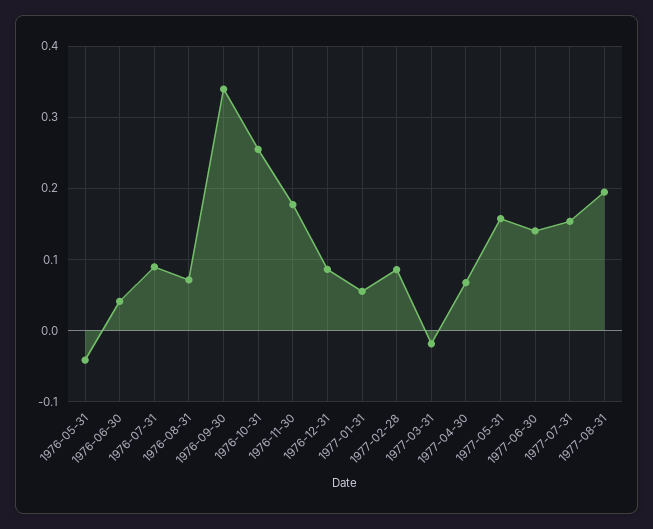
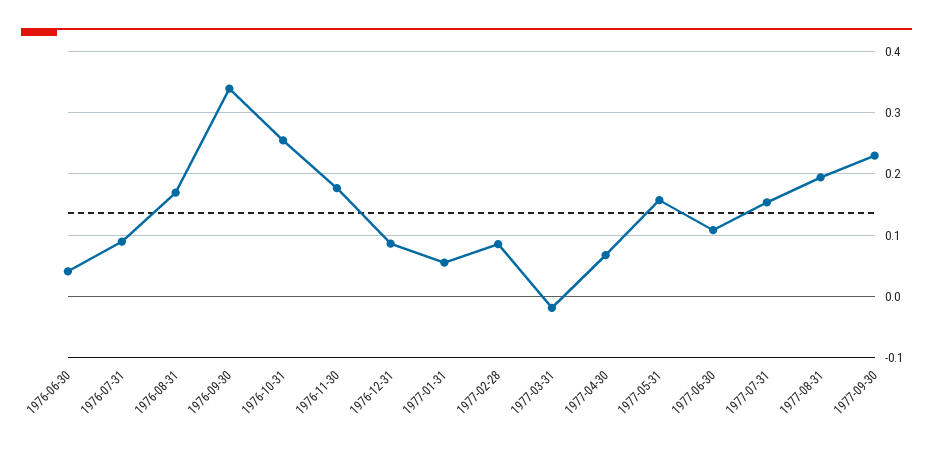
1976-05-31: -0.04 -> none
1976-08-31: 0.07 -> 0.17
1977-06-30: 0.14 -> 0.11
1977-09-30: none -> 0.23

